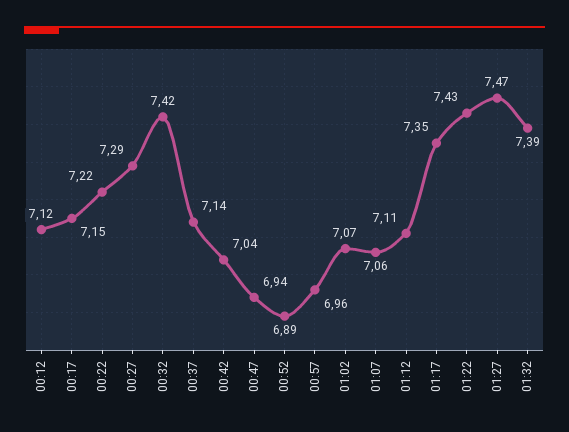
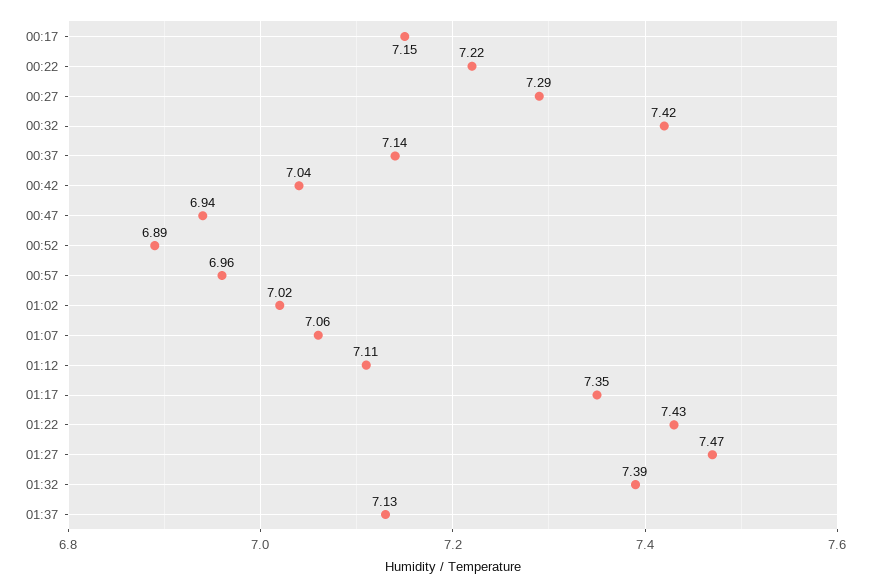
00:12: 7.12 -> none
01:02: 7.07 -> 7.02
01:37: none -> 7.13

